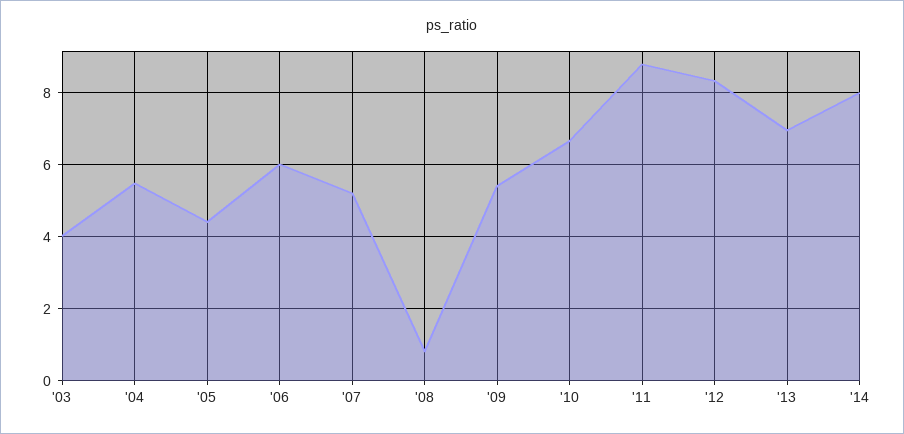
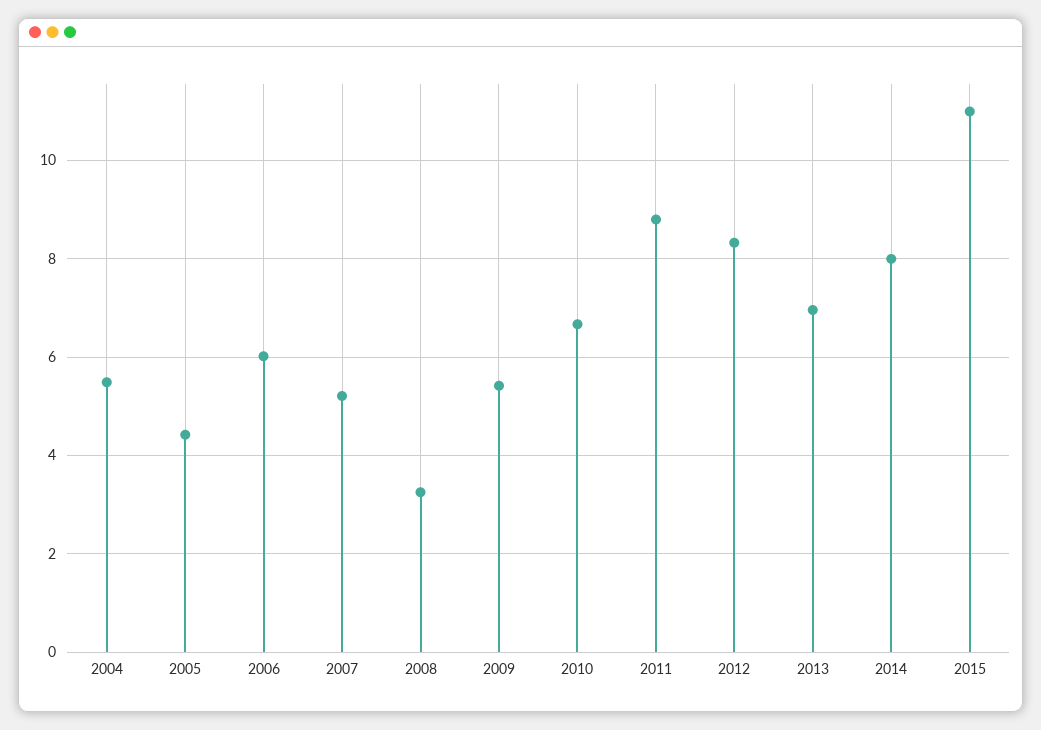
'03: 4 -> none
'08: 0.8 -> 3.2
2015: none -> 11

